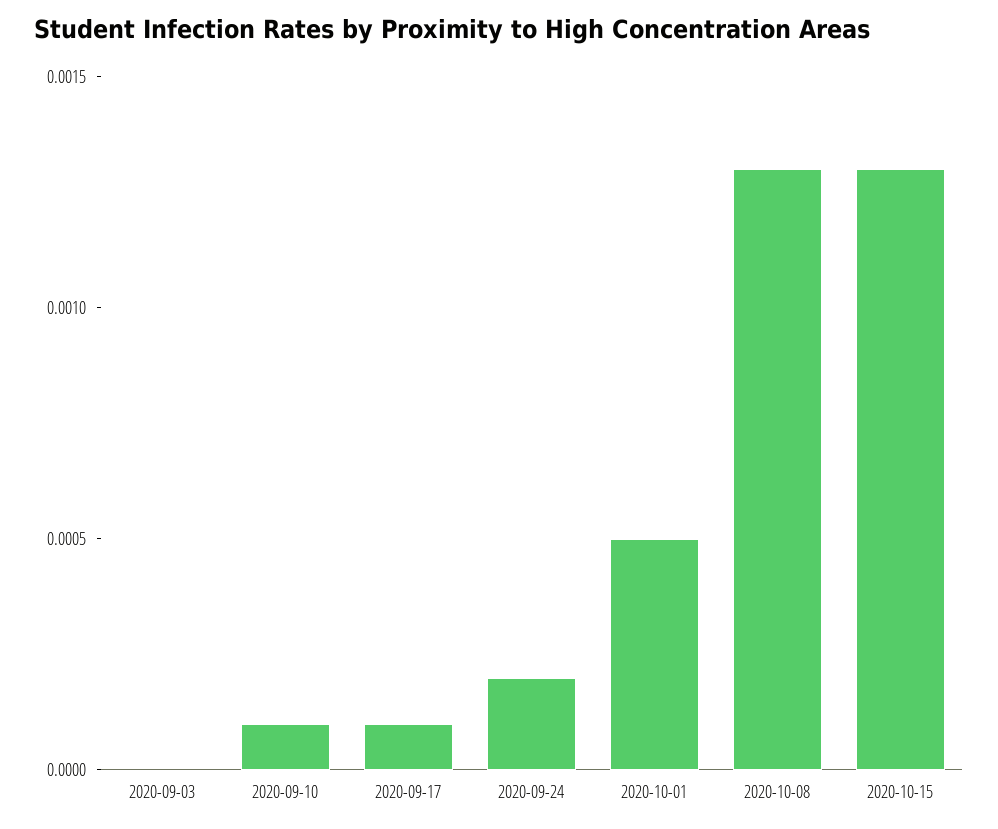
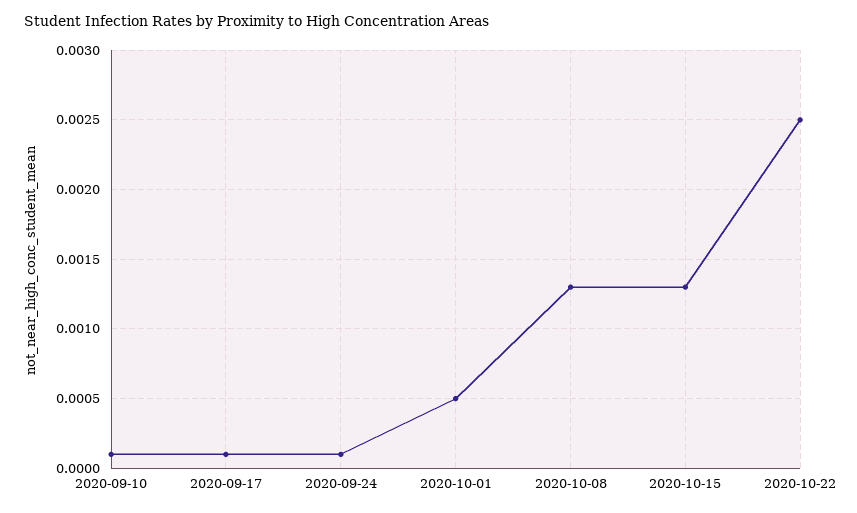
2020-09-03: 0 -> none
2020-09-24: 0.0002 -> 0.0001
2020-10-22: none -> 0.0025

